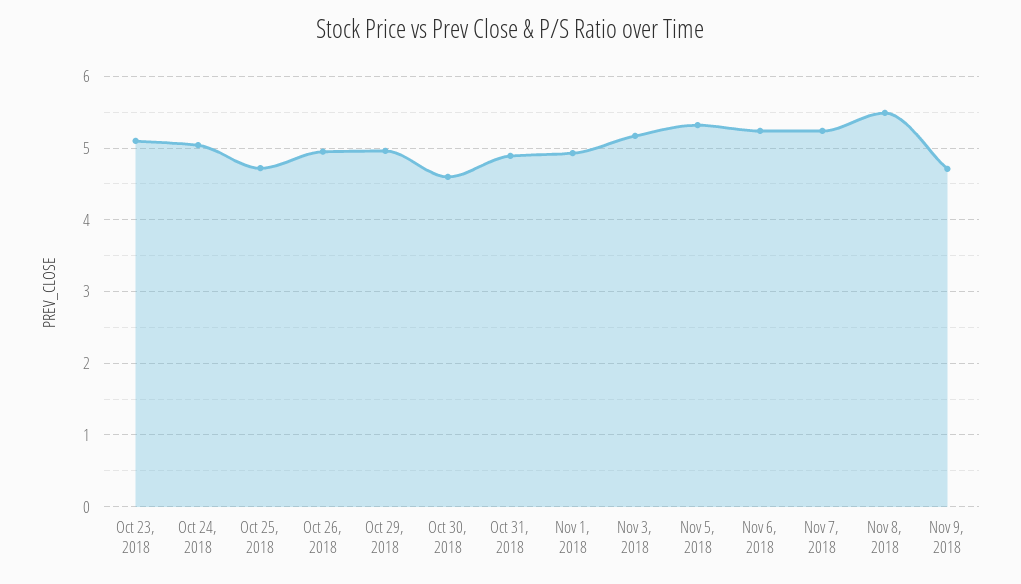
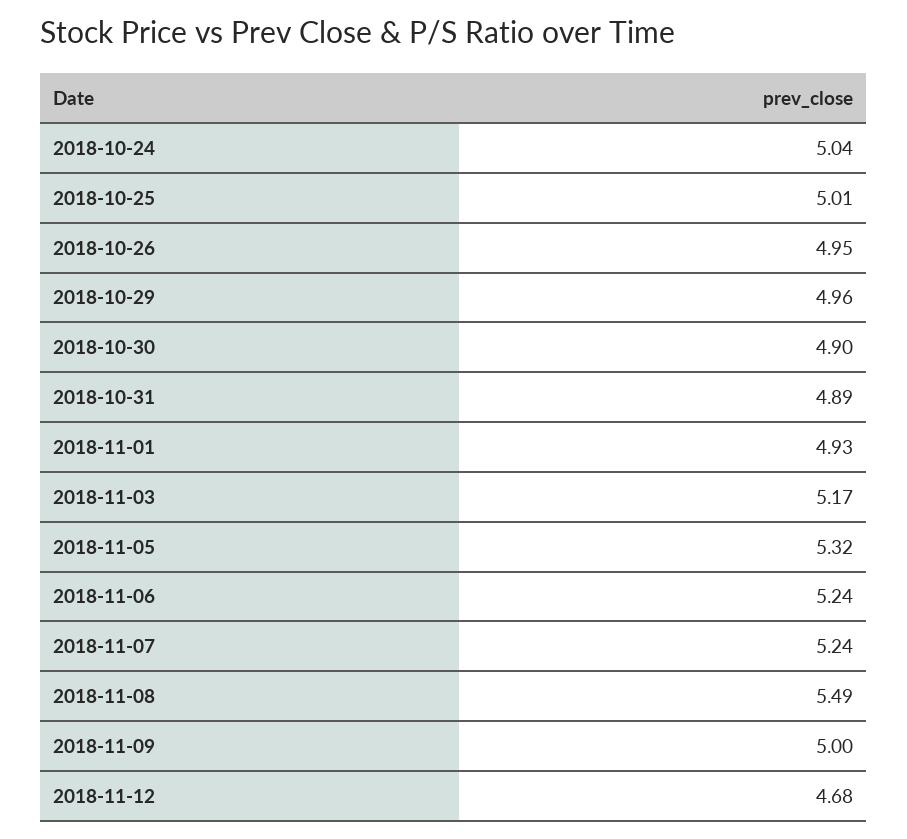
Oct 23, 2018: 5.1 -> none
Oct 25, 2018: 4.7 -> 5.01
Oct 30, 2018: 4.6 -> 4.9
Nov 9, 2018: 4.7 -> 5
2018-11-12: none -> 4.68

